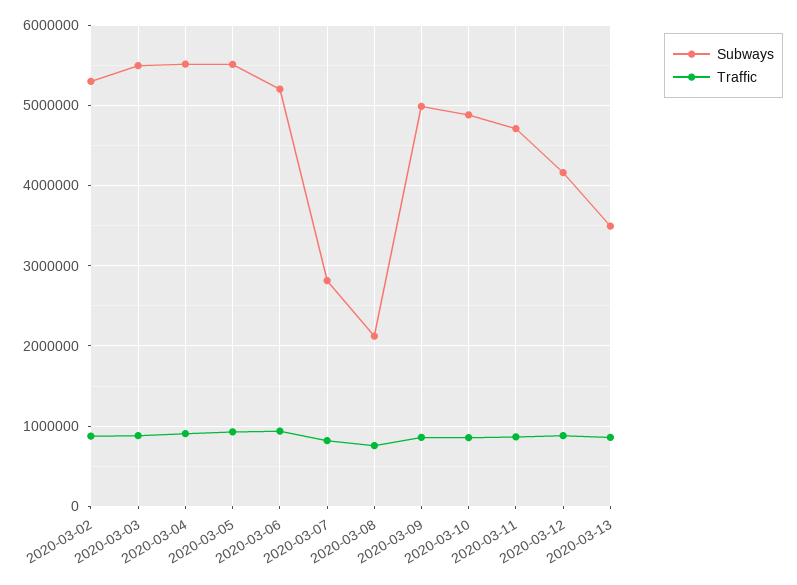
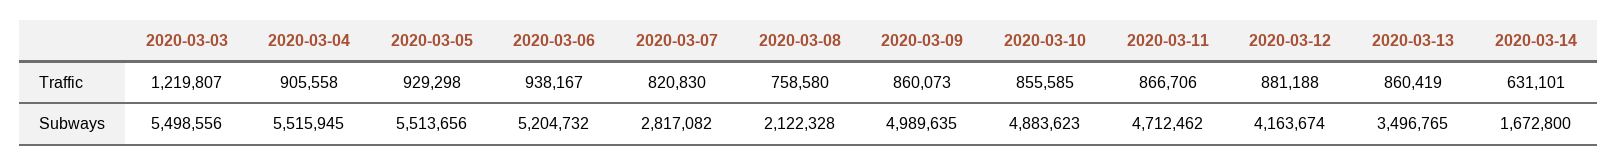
Subways, 2020-03-02: 5300000 -> none
Traffic, 2020-03-02: 900000 -> none
Traffic, 2020-03-03: 900000 -> 1219807
Traffic, 2020-03-14: none -> 631101
Subways, 2020-03-14: none -> 1672800

